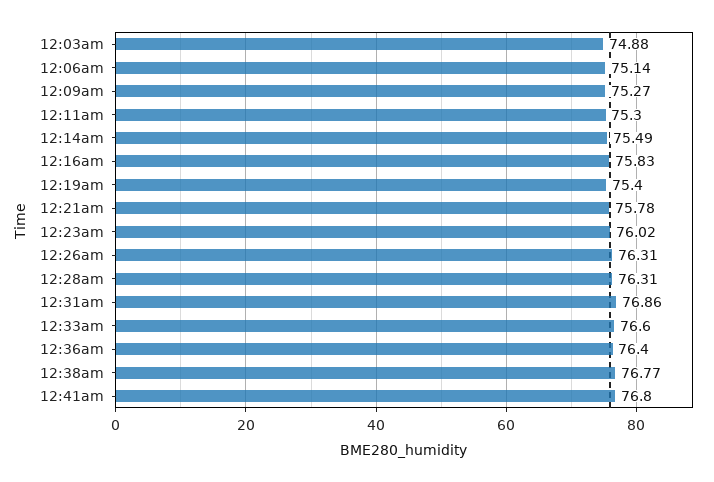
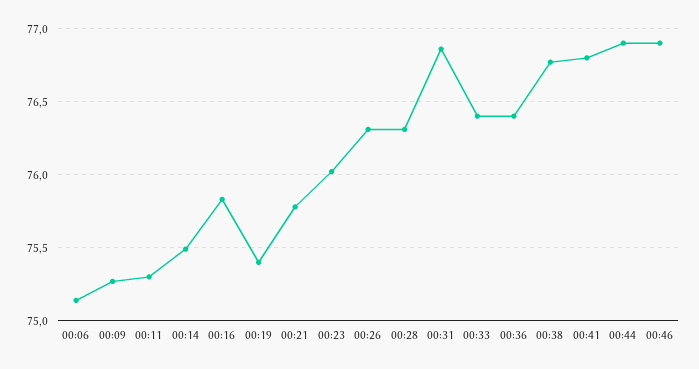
12:03am: 74.88 -> none
12:33am: 76.6 -> 76.4
00:44: none -> 76.9
00:46: none -> 76.9

